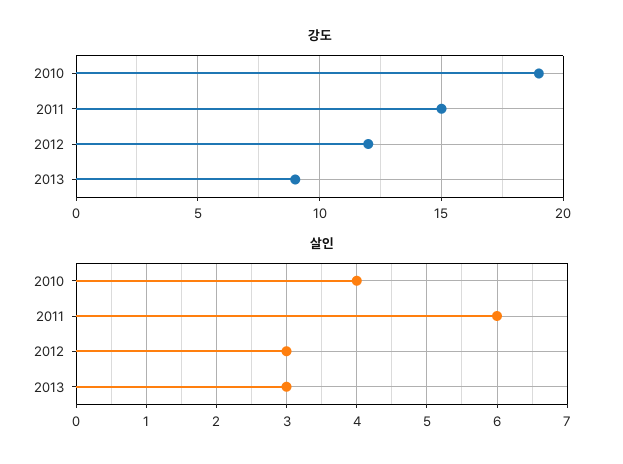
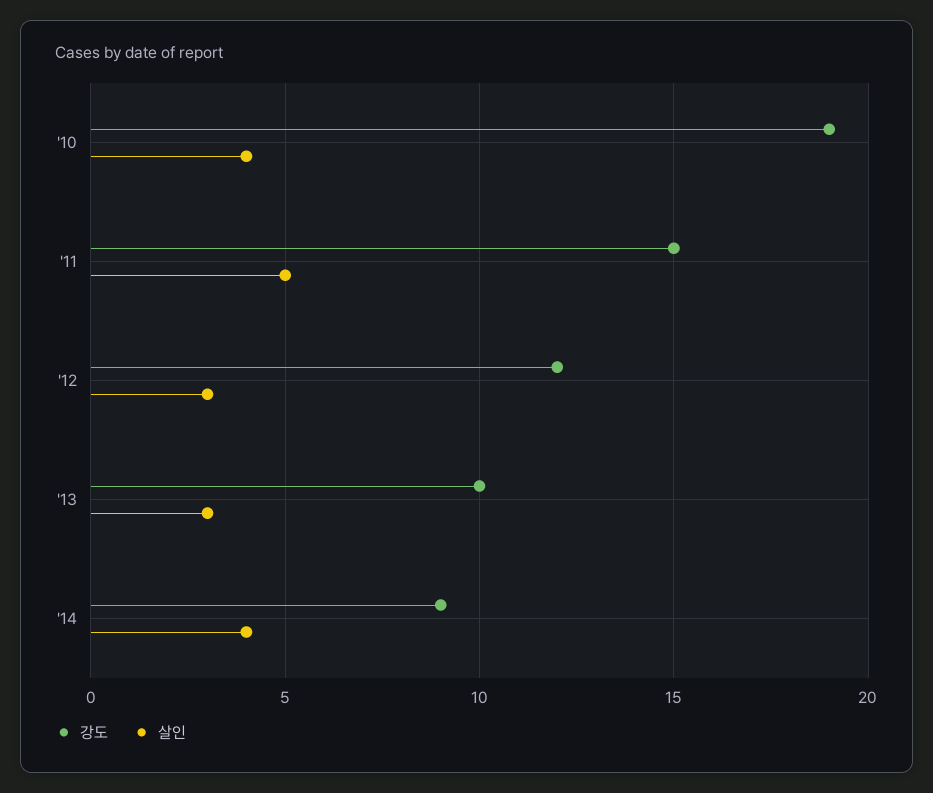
강도, 2013: 9 -> 10
살인, 2011: 6 -> 5
강도, '14: none -> 9
살인, '14: none -> 4

